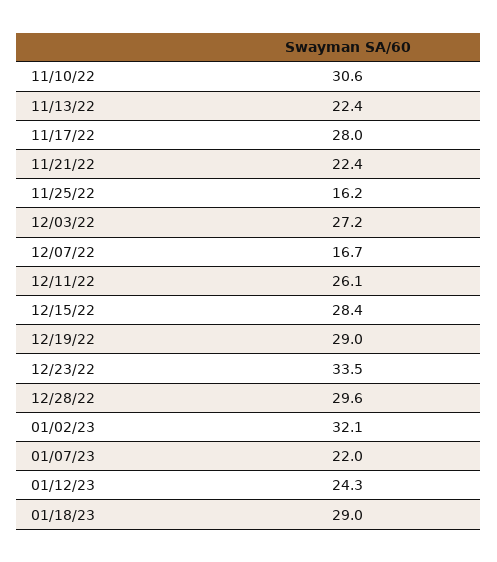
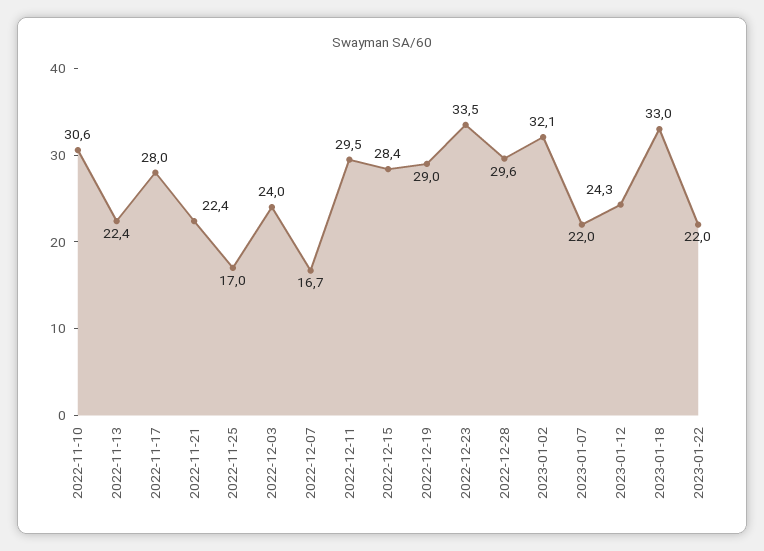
11/25/22: 16.2 -> 17
12/03/22: 27.2 -> 24
12/11/22: 26.1 -> 29.5
01/18/23: 29 -> 33
2023-01-22: none -> 22

